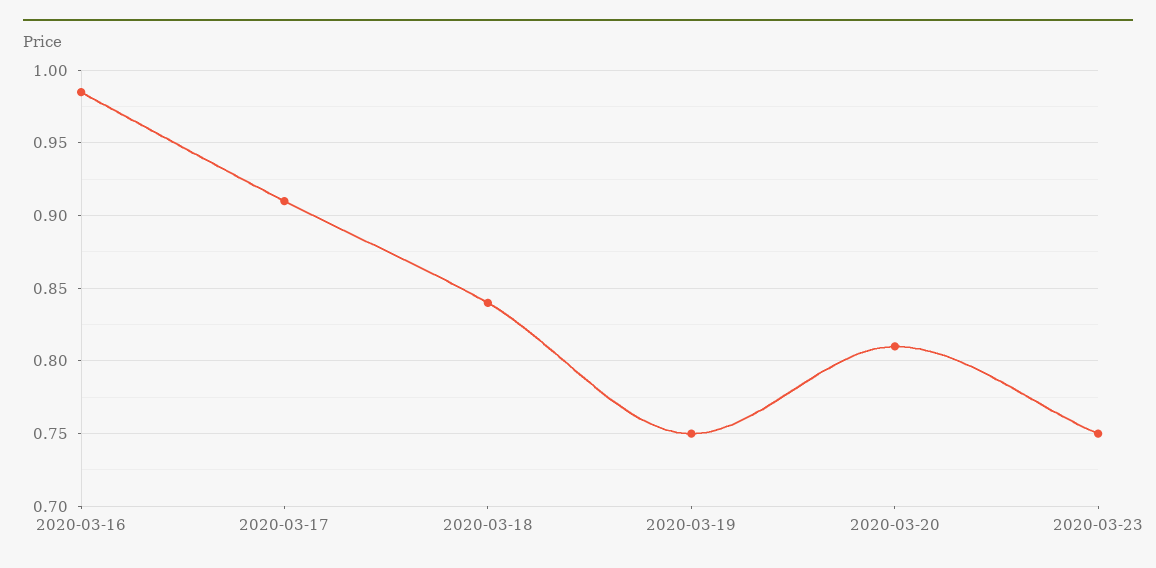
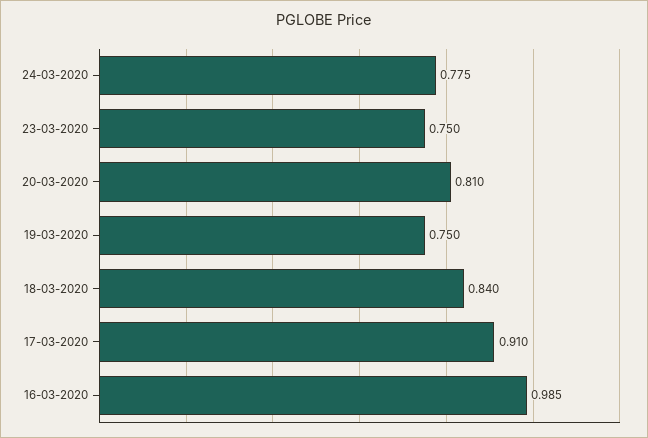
24-03-2020: none -> 0.775

